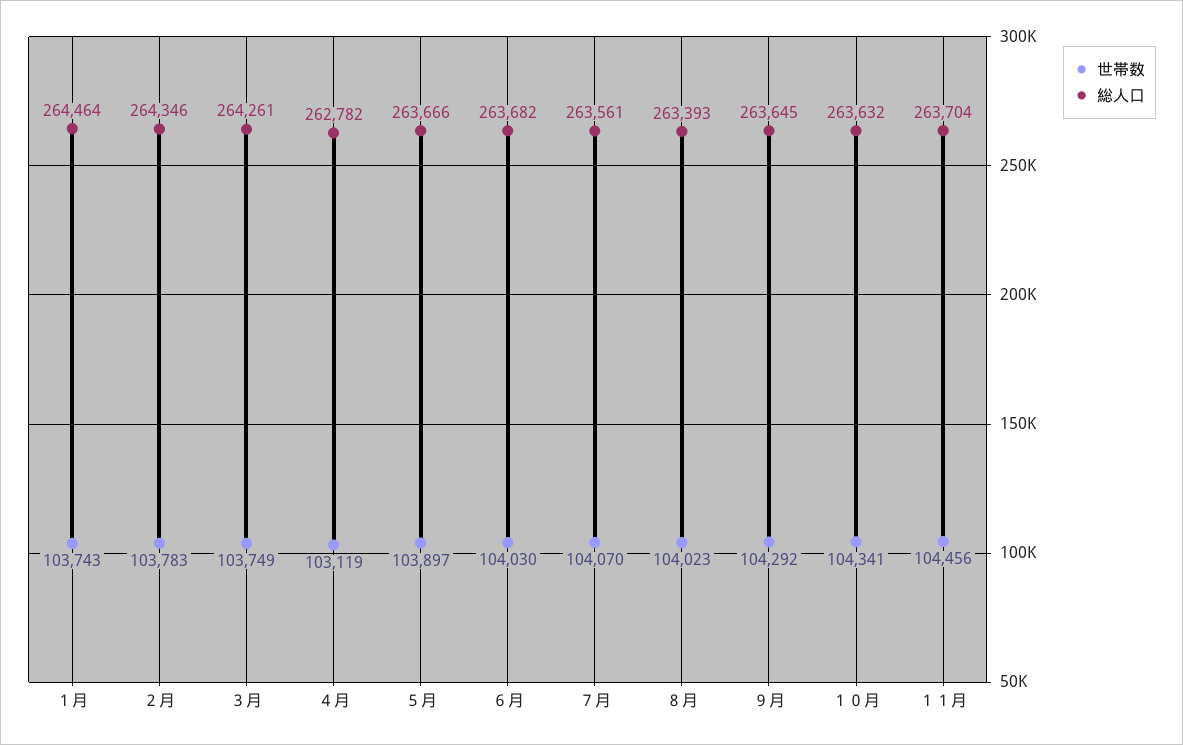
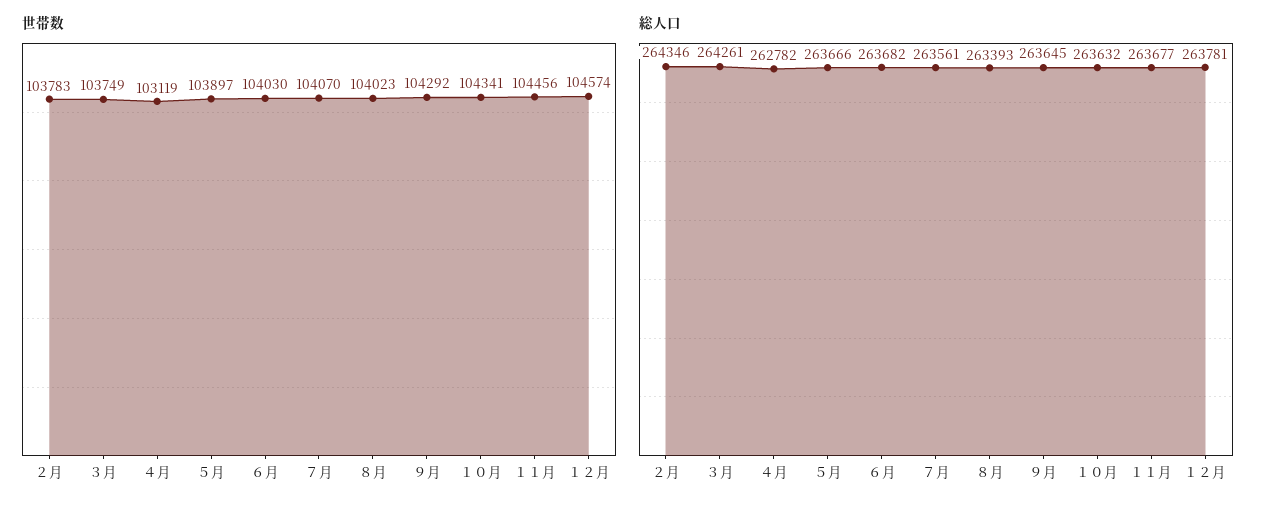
世帯数, １月: 103743 -> none
総人口, １月: 264464 -> none
総人口, １１月: 263704 -> 263677
世帯数, １２月: none -> 104574
総人口, １２月: none -> 263781

